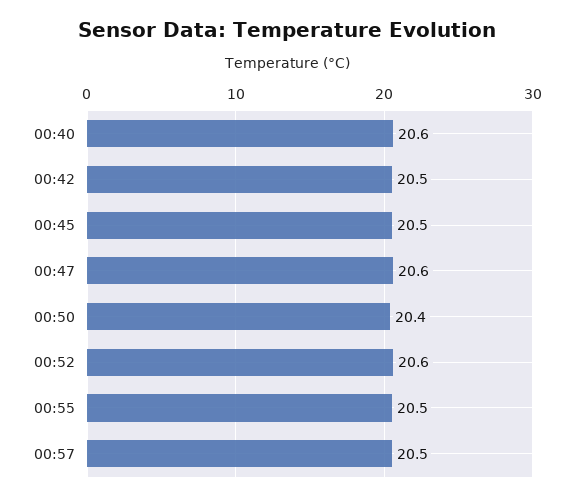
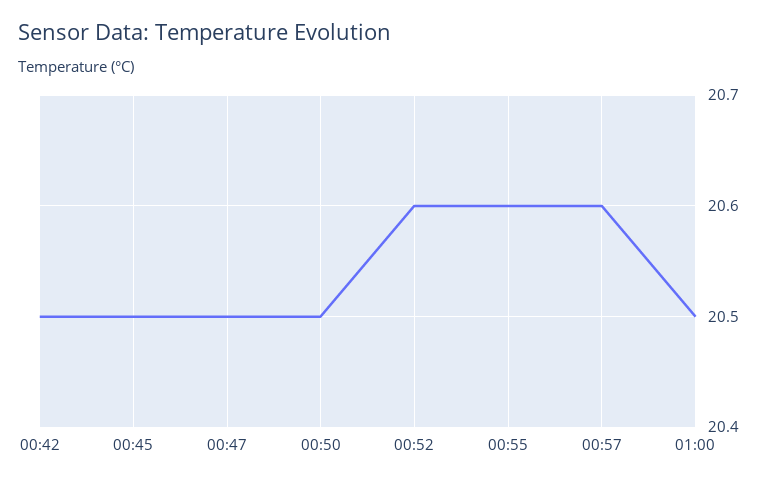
00:40: 20.6 -> none
00:47: 20.6 -> 20.5
00:50: 20.4 -> 20.5
00:55: 20.5 -> 20.6
00:57: 20.5 -> 20.6
01:00: none -> 20.5

